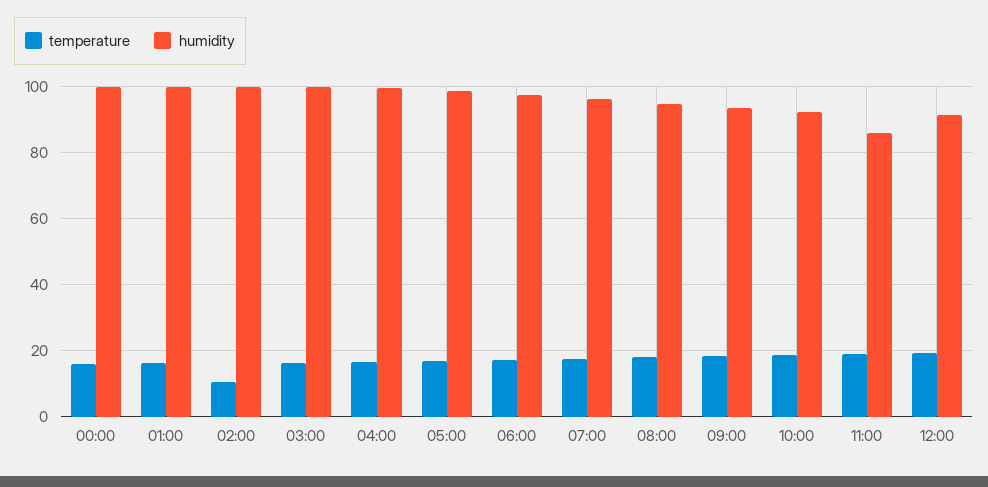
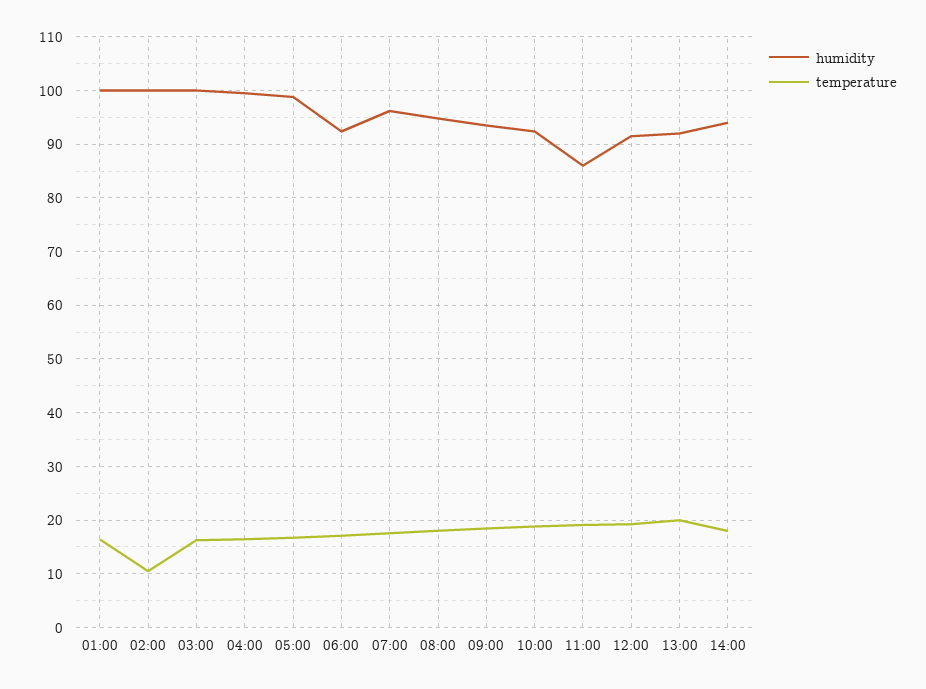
temperature, 00:00: 16 -> none
humidity, 00:00: 100 -> none
humidity, 06:00: 98 -> 92
humidity, 13:00: none -> 92
temperature, 13:00: none -> 20
humidity, 14:00: none -> 94
temperature, 14:00: none -> 18

